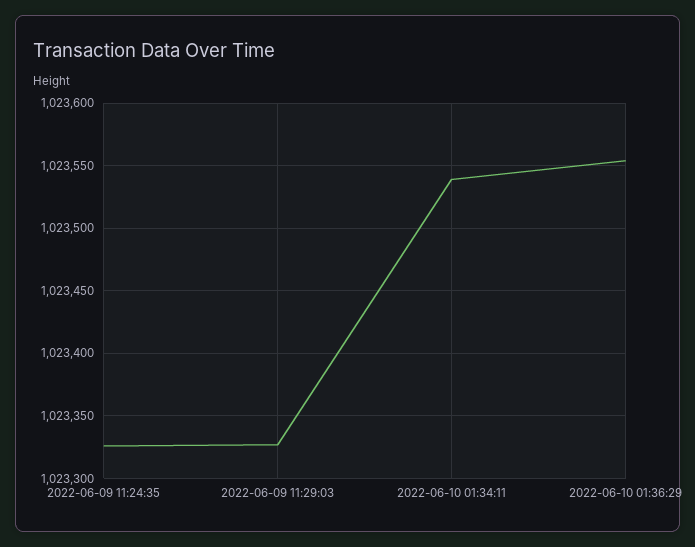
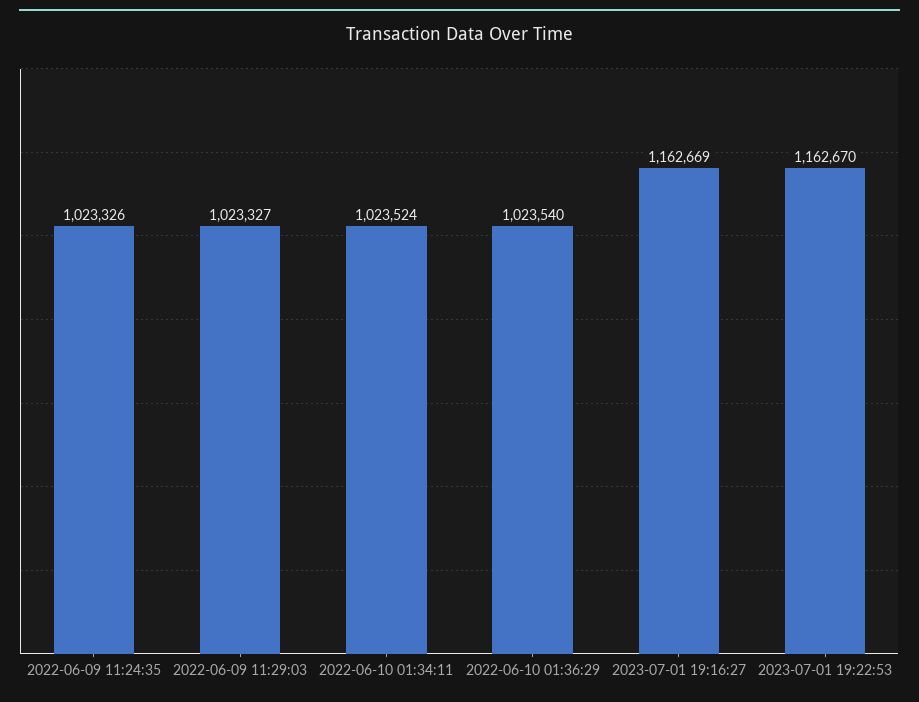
2022-06-10 01:34:11: 1023540 -> 1023524
2022-06-10 01:36:29: 1023555 -> 1023540
2023-07-01 19:16:27: none -> 1162669
2023-07-01 19:22:53: none -> 1162670

